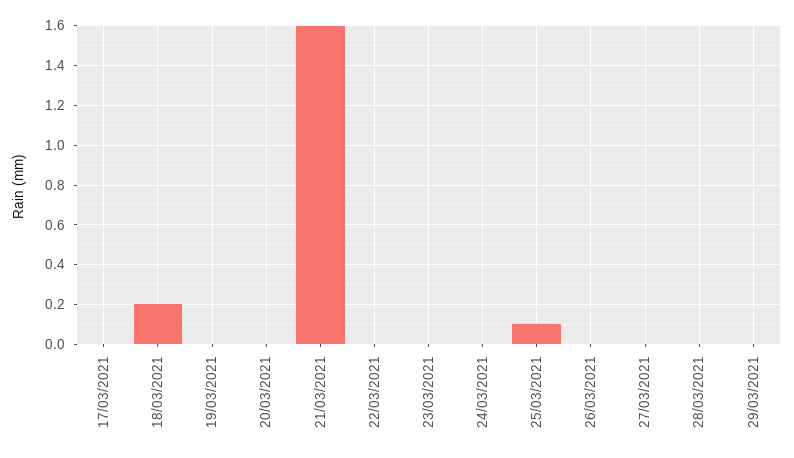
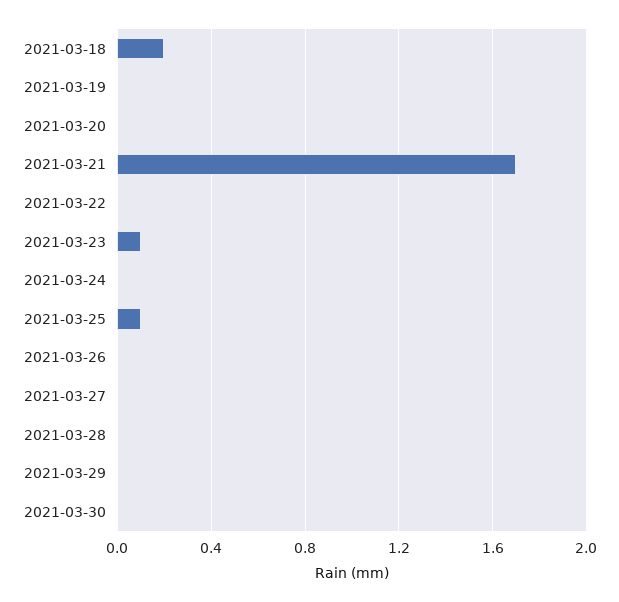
17/03/2021: 0 -> none
21/03/2021: 1.6 -> 1.7
23/03/2021: 0 -> 0.1
2021-03-30: none -> 0

